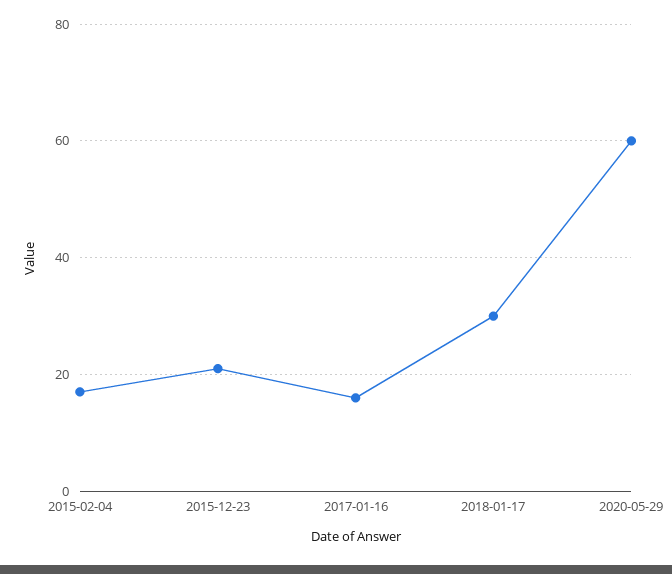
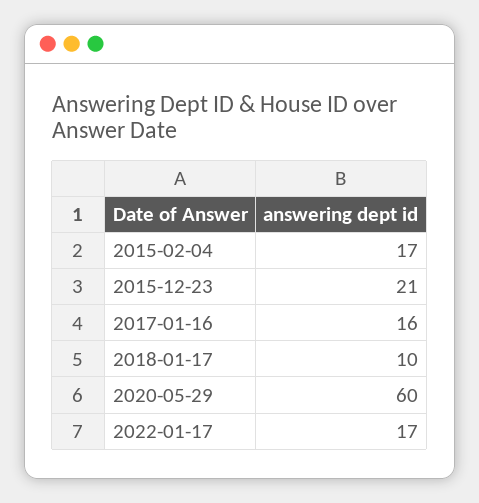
2018-01-17: 30 -> 10
2022-01-17: none -> 17

